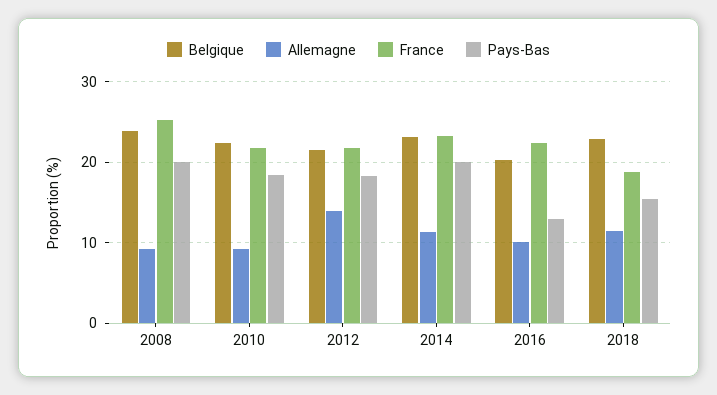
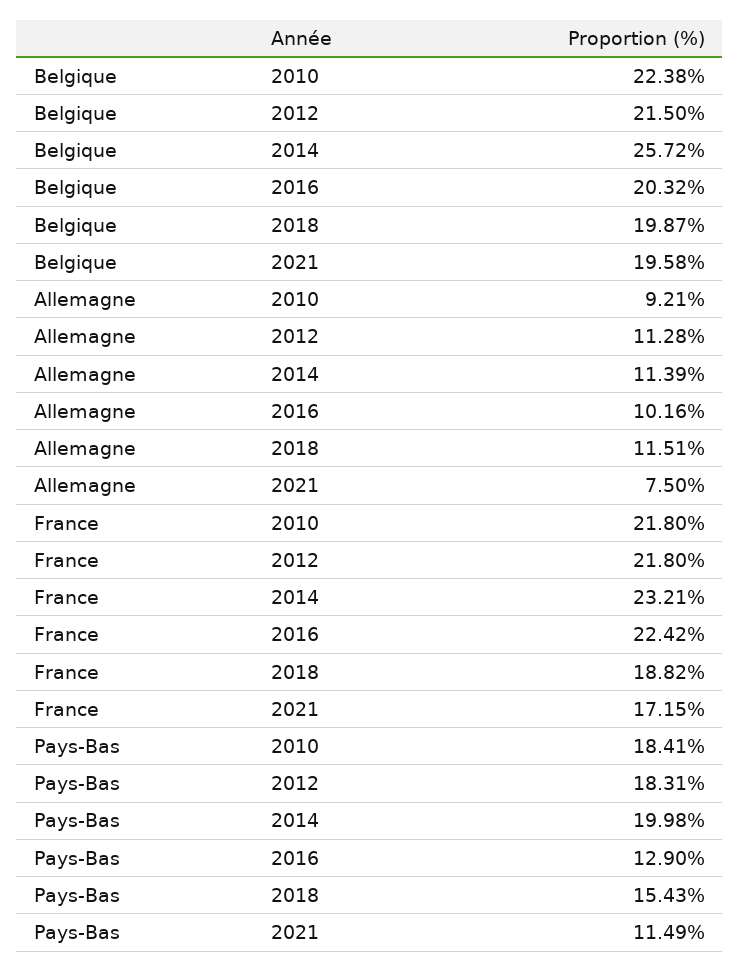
Belgique, 2008: 24 -> none
Allemagne, 2008: 9 -> none
France, 2008: 25 -> none
Pays-Bas, 2008: 20 -> none
Allemagne, 2012: 14 -> 11.28
Belgique, 2014: 23 -> 25.72
Belgique, 2018: 23 -> 19.87
Belgique, 2021: none -> 19.58
Allemagne, 2021: none -> 7.5
France, 2021: none -> 17.15
Pays-Bas, 2021: none -> 11.49

